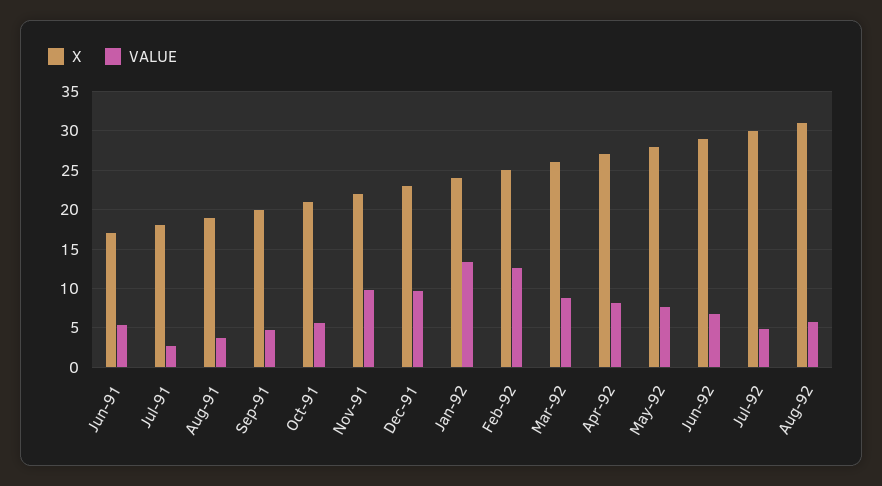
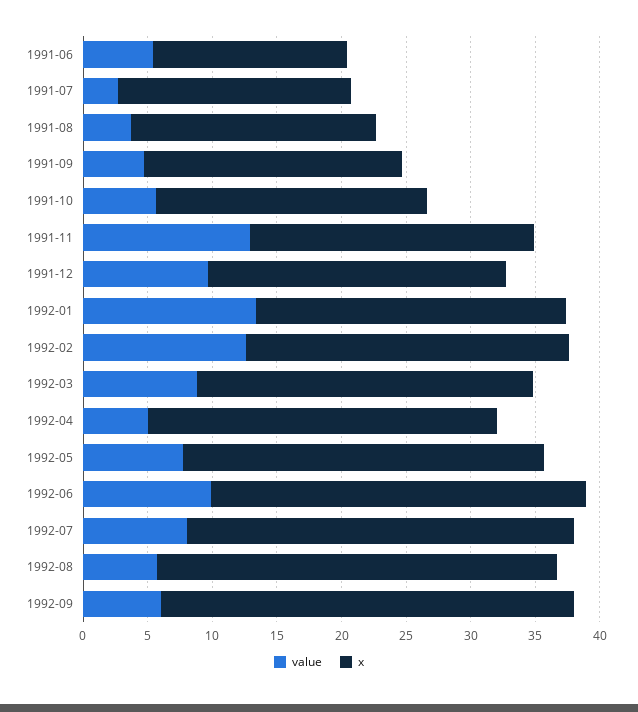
X, Jun-91: 17 -> 15
VALUE, Nov-91: 10 -> 13
VALUE, Apr-92: 8 -> 5
VALUE, Jun-92: 7 -> 10
VALUE, Jul-92: 5 -> 8
VALUE, 1992-09: none -> 6
X, 1992-09: none -> 32

